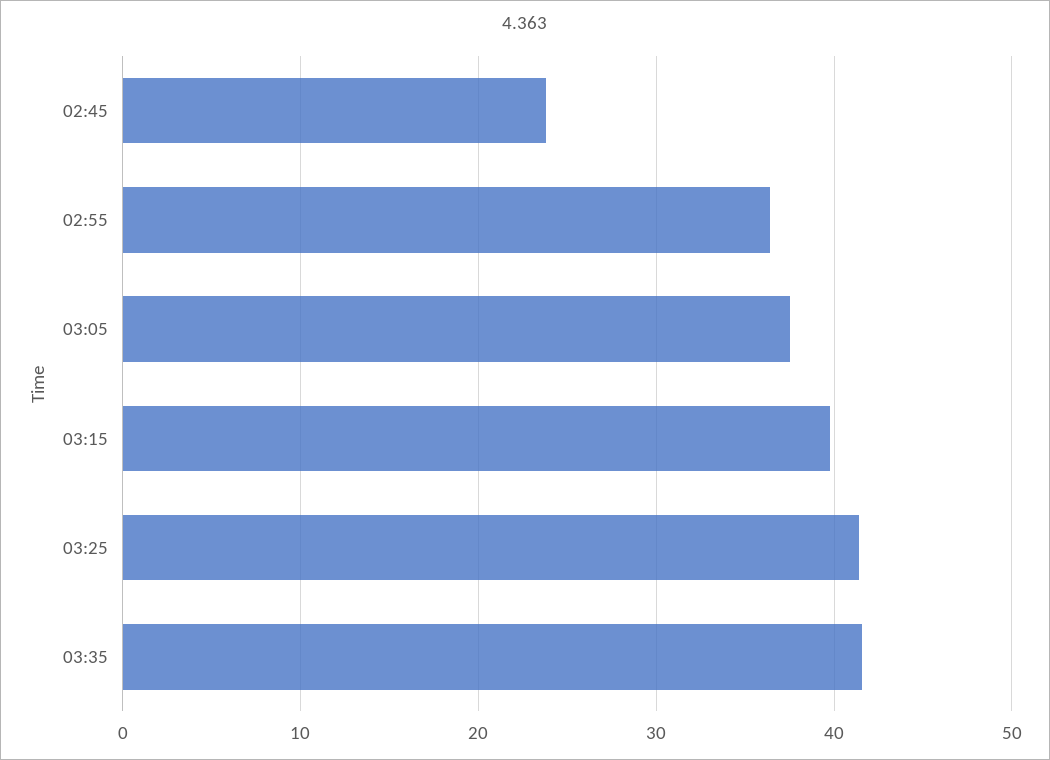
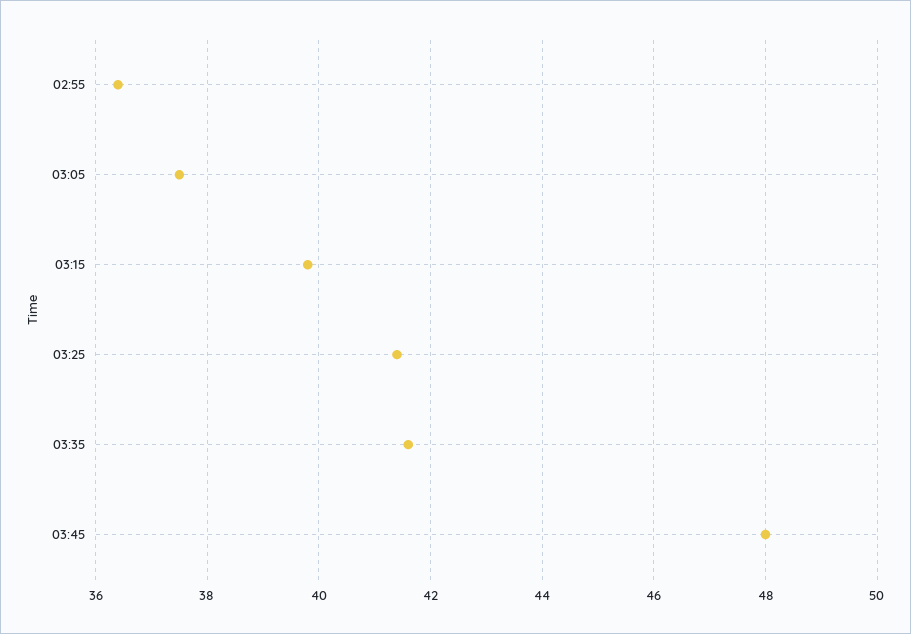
02:45: 24 -> none
03:45: none -> 48

